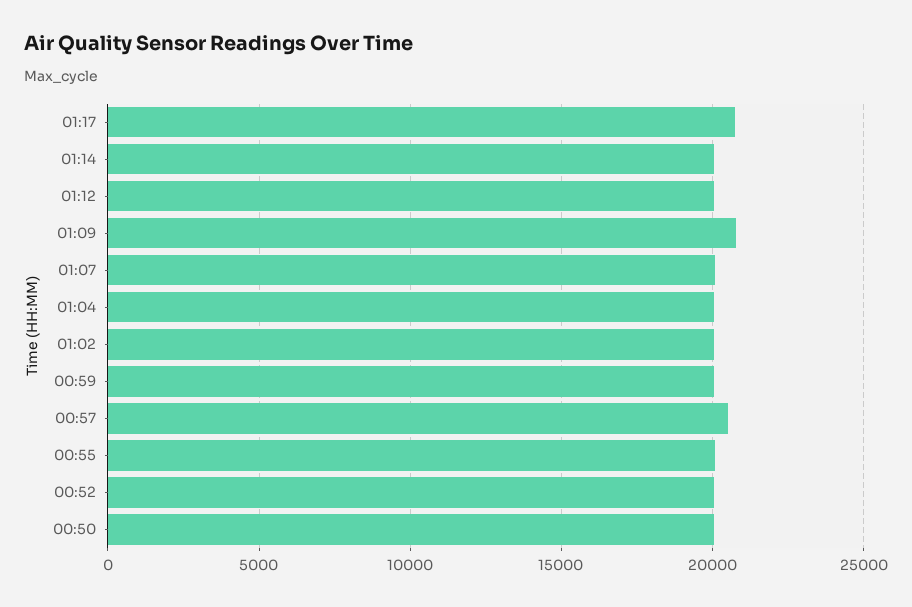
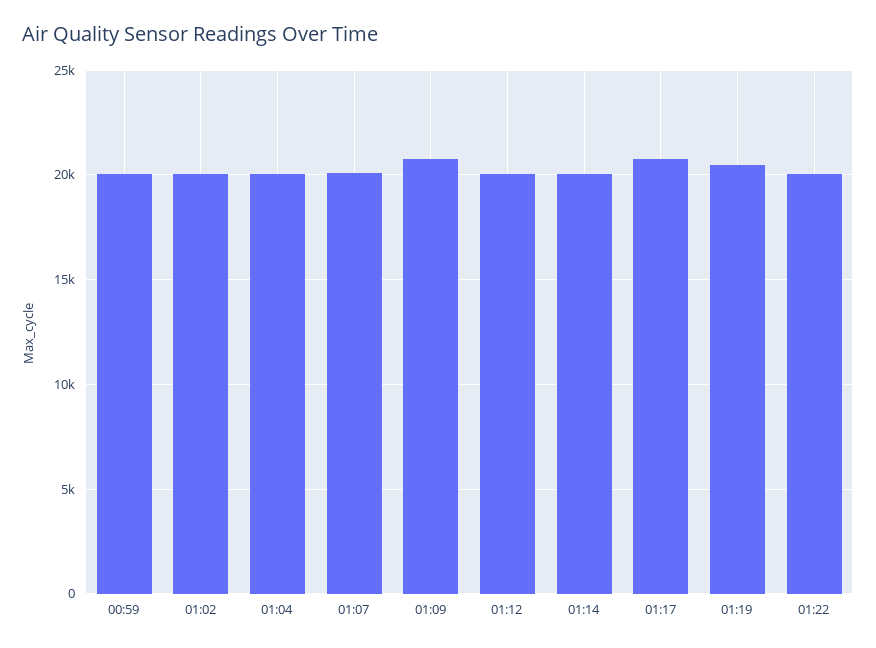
00:57: 20500 -> none
00:55: 20000 -> none
00:52: 20000 -> none
00:50: 20000 -> none
01:19: none -> 20500
01:22: none -> 20000

